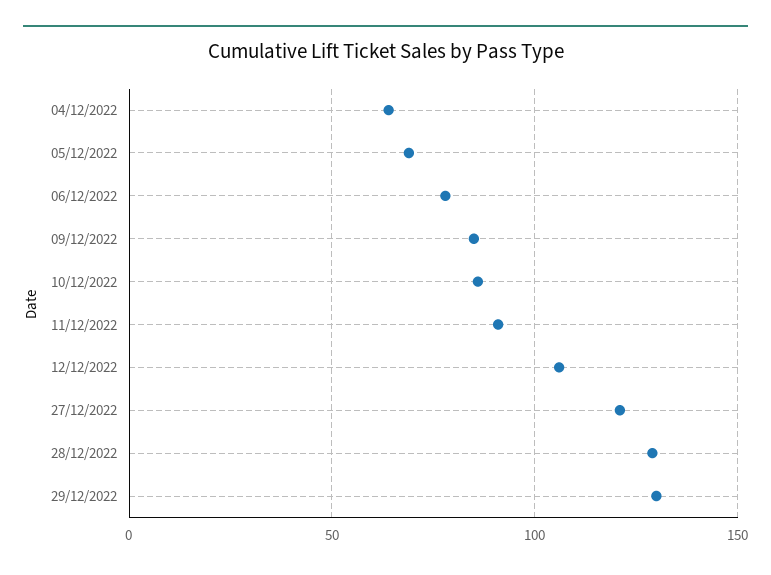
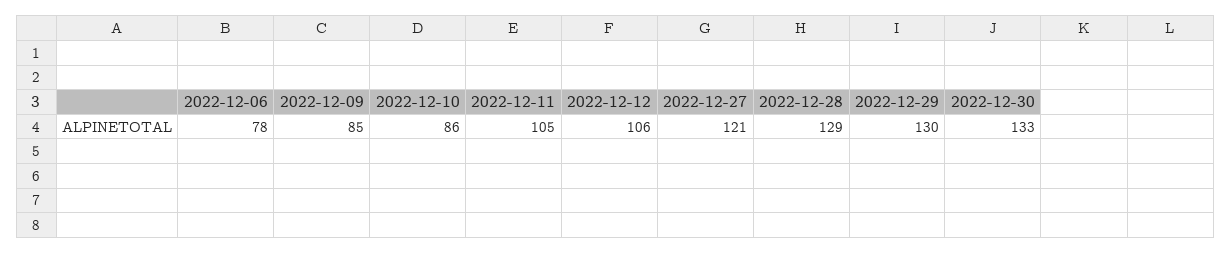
04/12/2022: 65 -> none
05/12/2022: 70 -> none
11/12/2022: 90 -> 105
2022-12-30: none -> 133

